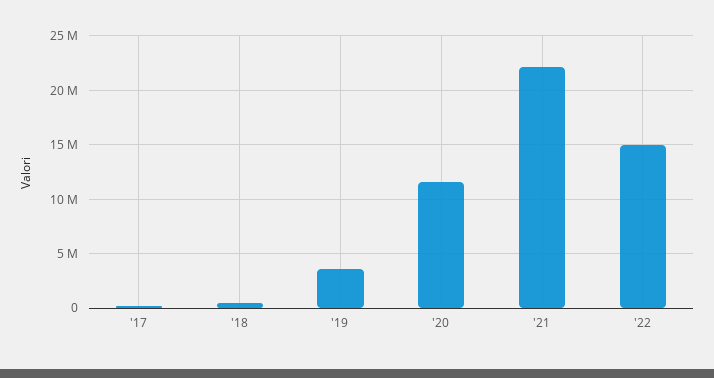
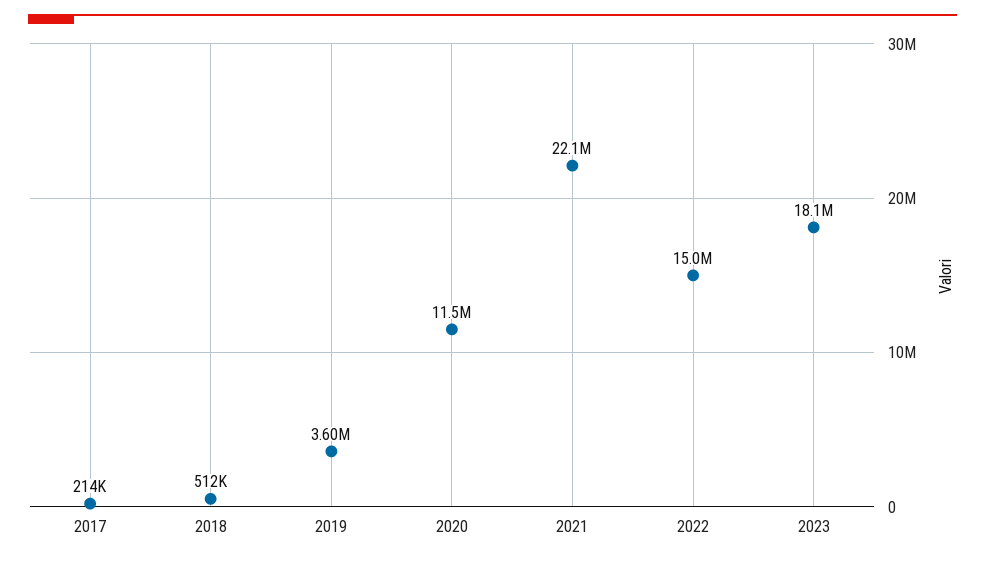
2023: none -> 18100000

